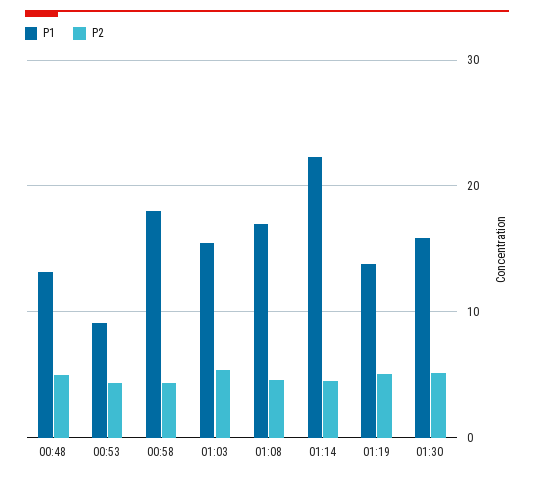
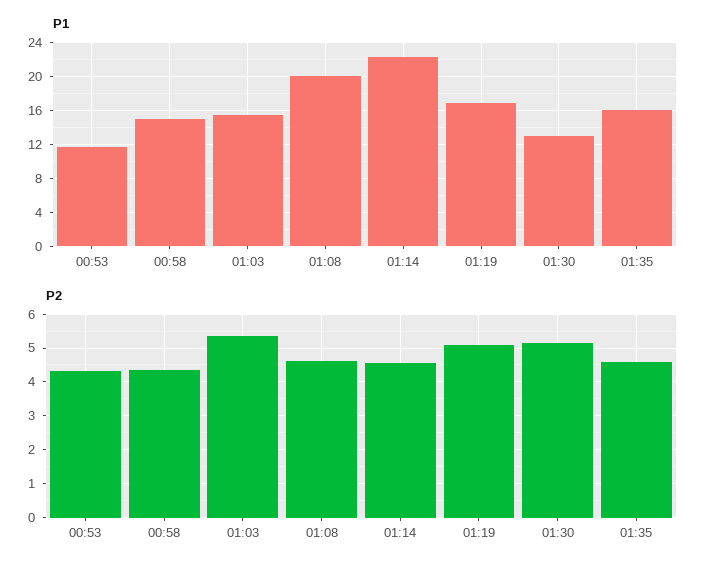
P1, 00:48: 13 -> none
P2, 00:48: 5 -> none
P1, 00:53: 9 -> 12
P1, 00:58: 18 -> 15
P1, 01:08: 17 -> 20
P1, 01:19: 14 -> 17
P1, 01:30: 16 -> 13
P1, 01:35: none -> 16
P2, 01:35: none -> 4.6

